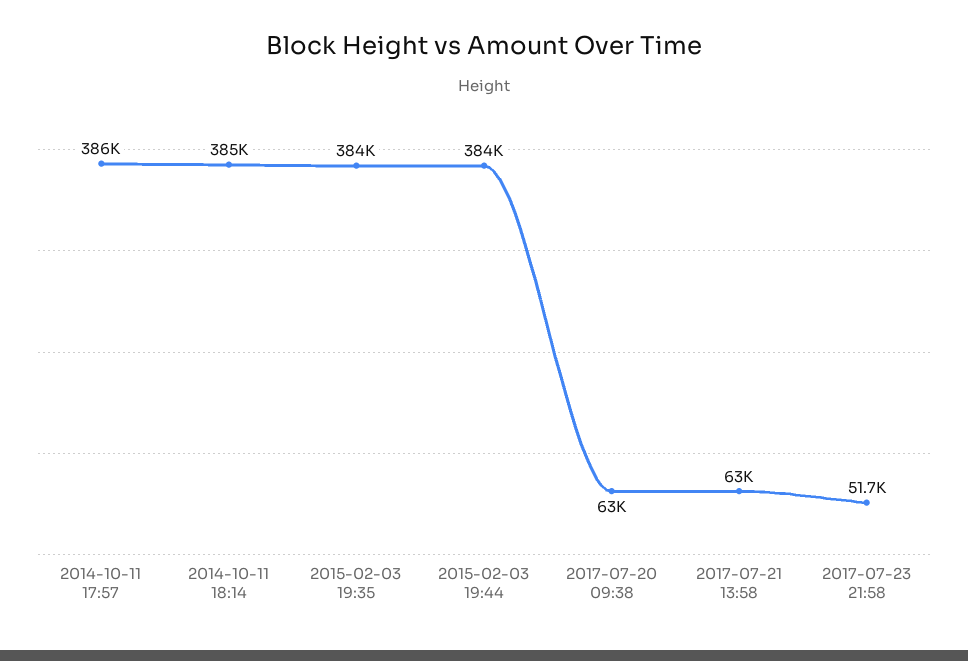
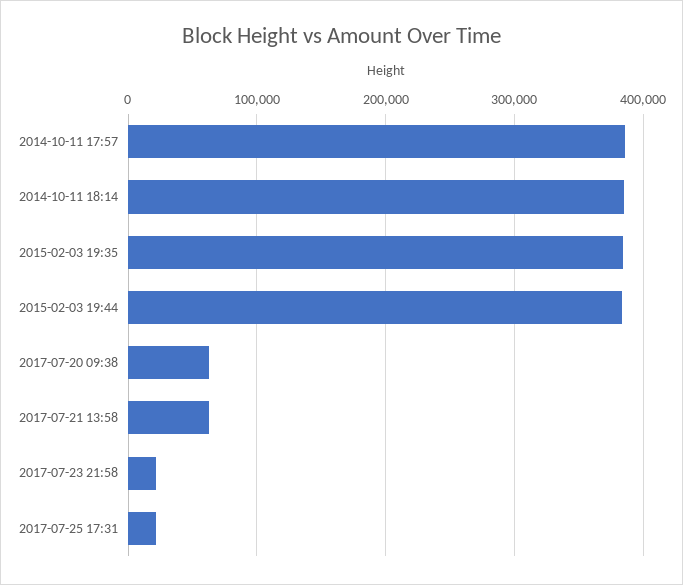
2017-07-23 21:58: 51700 -> 20000
2017-07-25 17:31: none -> 20000

